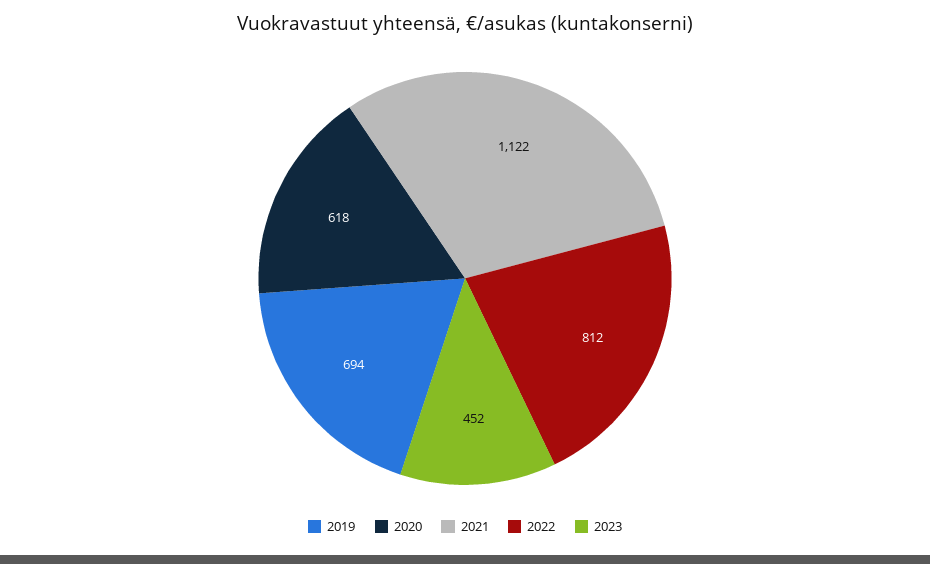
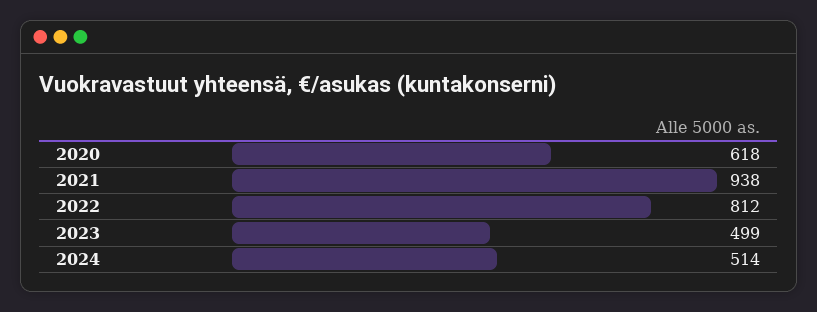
2019: 694 -> none
2021: 1122 -> 938
2023: 452 -> 499
2024: none -> 514

